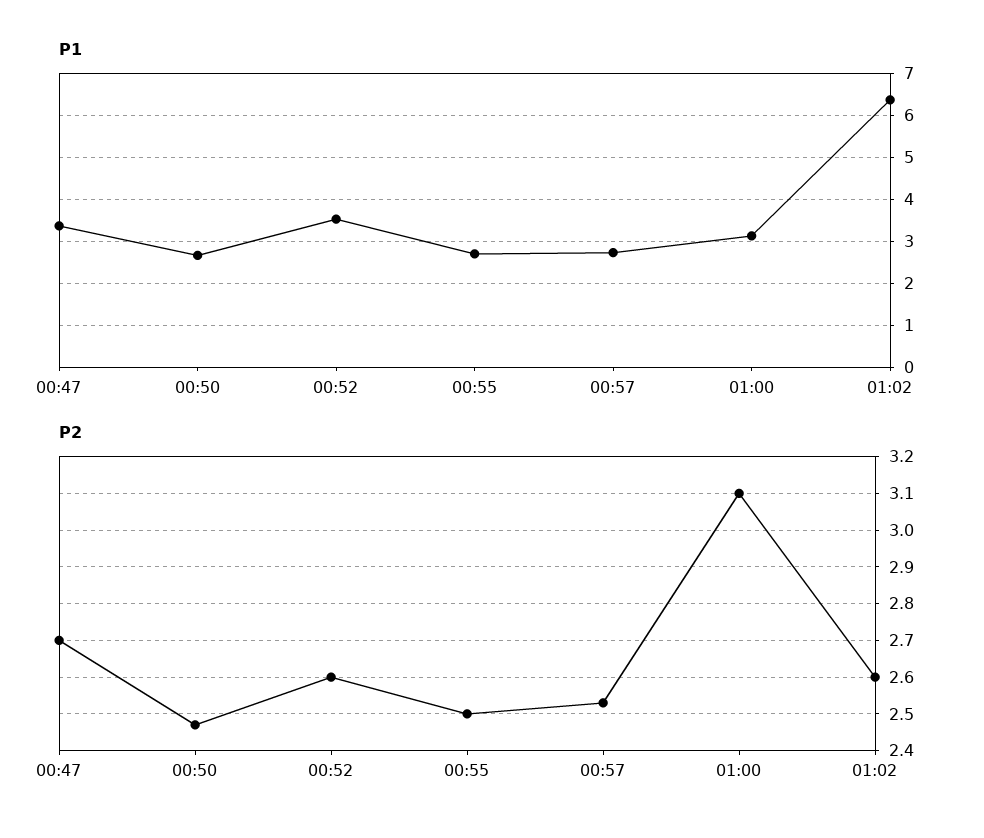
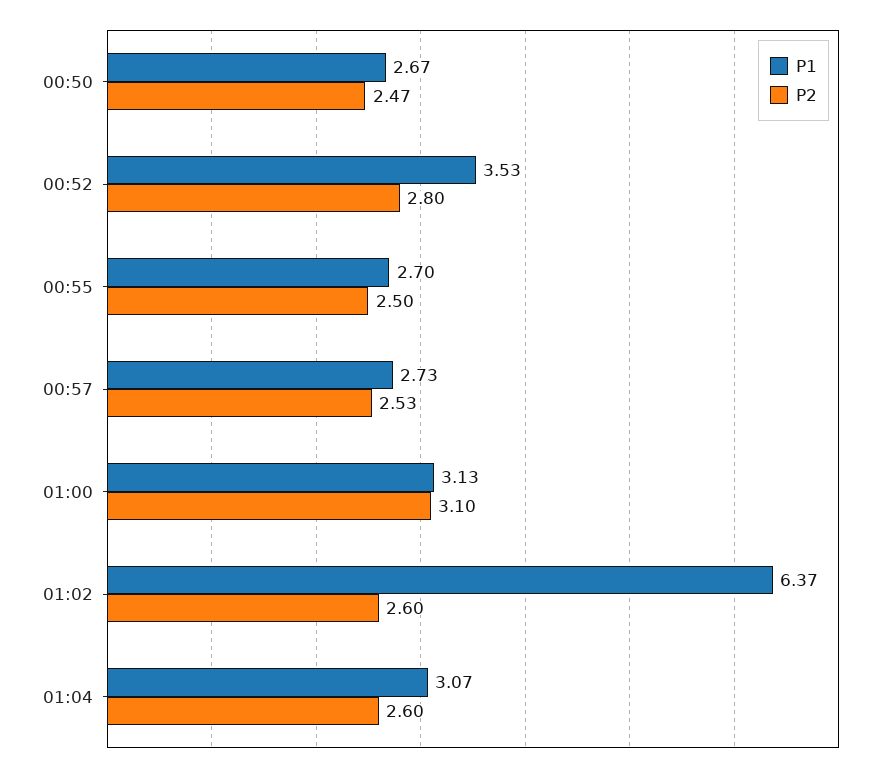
P1, 00:47: 3.4 -> none
P2, 00:47: 2.7 -> none
P2, 00:52: 2.6 -> 2.8
P1, 01:04: none -> 3.07
P2, 01:04: none -> 2.6

